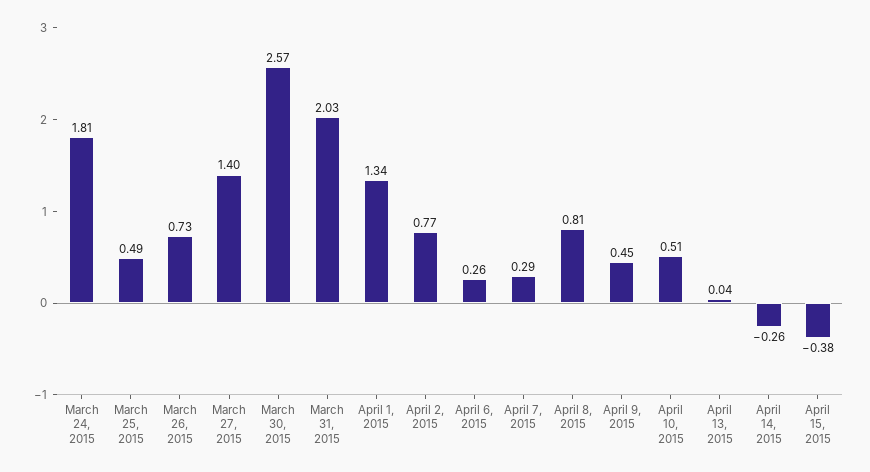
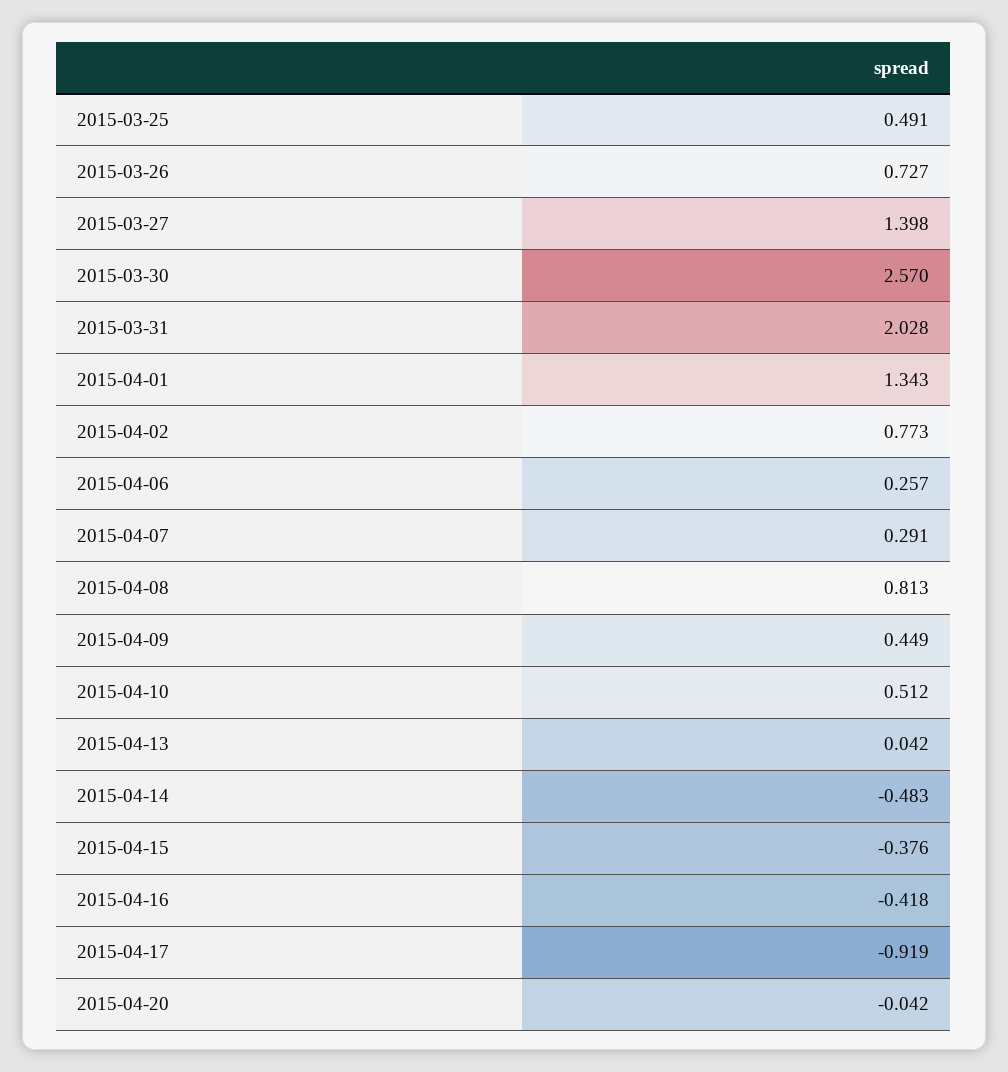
March 24, 2015: 1.81 -> none
April 14, 2015: -0.26 -> -0.483
2015-04-16: none -> -0.418
2015-04-17: none -> -0.919
2015-04-20: none -> -0.042

